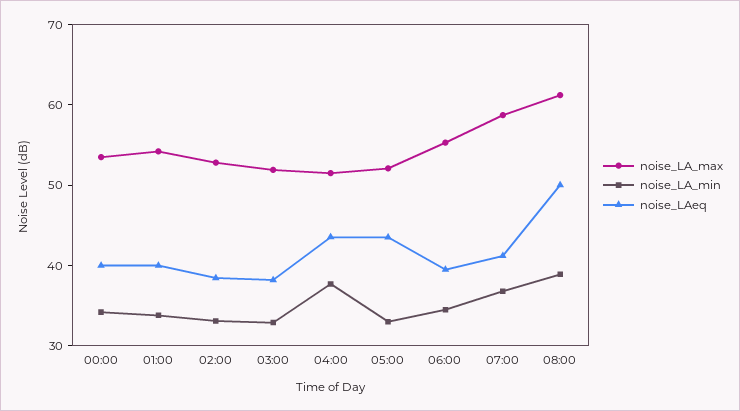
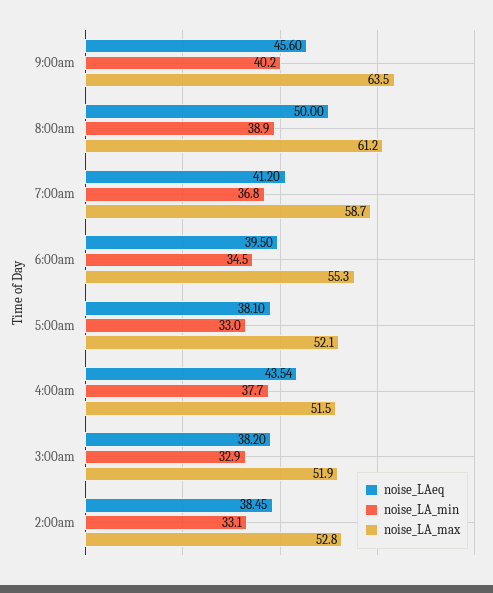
noise_LA_max, 00:00: 54 -> none
noise_LA_min, 00:00: 34 -> none
noise_LAeq, 00:00: 40 -> none
noise_LA_max, 01:00: 54 -> none
noise_LA_min, 01:00: 34 -> none
noise_LAeq, 01:00: 40 -> none
noise_LAeq, 05:00: 44 -> 38.1
noise_LAeq, 9:00am: none -> 45.6
noise_LA_min, 9:00am: none -> 40.2
noise_LA_max, 9:00am: none -> 63.5

